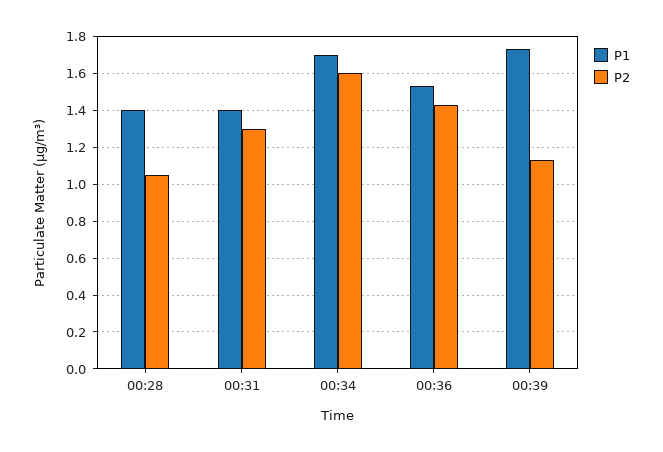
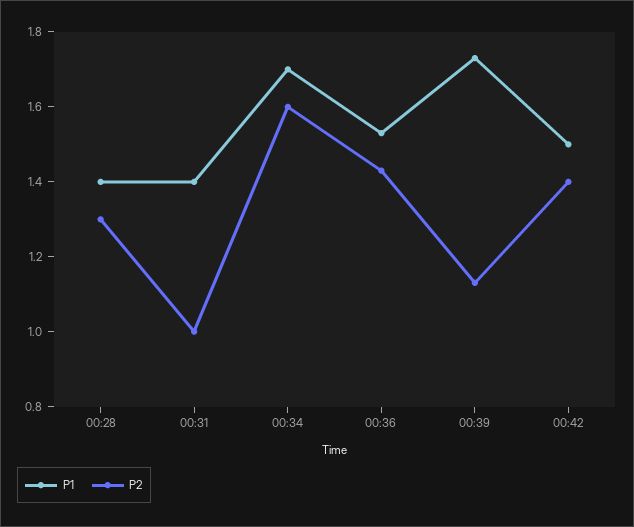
P2, 00:28: 1.05 -> 1.3
P2, 00:31: 1.3 -> 1
P1, 00:42: none -> 1.5
P2, 00:42: none -> 1.4

